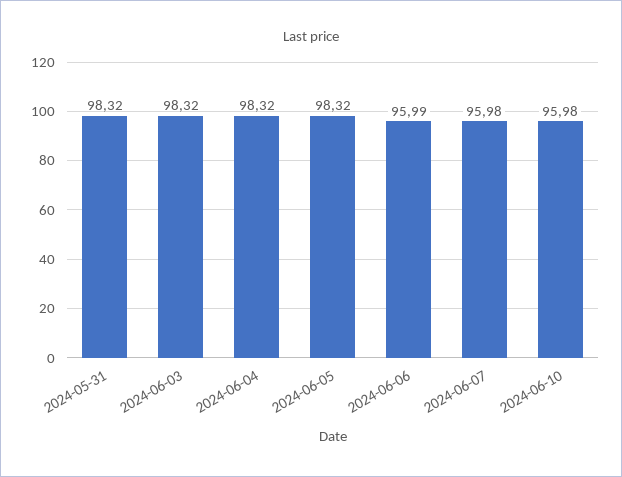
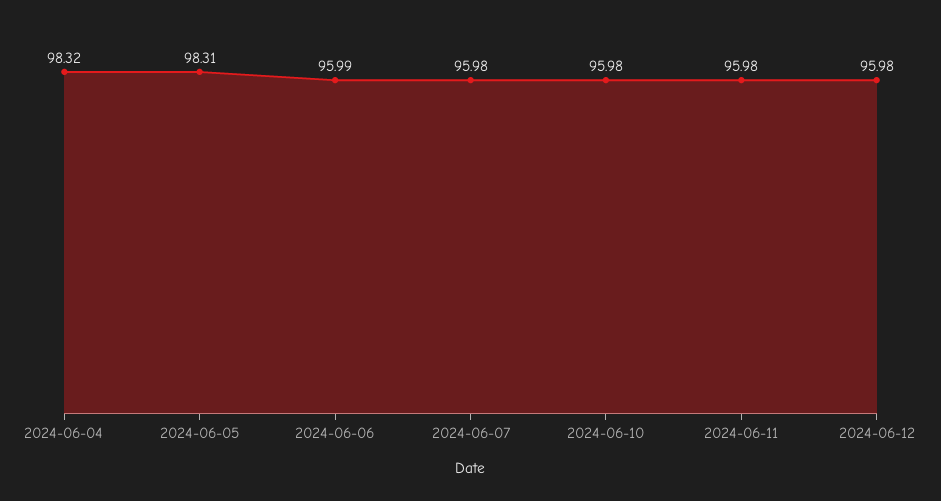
2024-05-31: 98.32 -> none
2024-06-03: 98.32 -> none
2024-06-05: 98.32 -> 98.31
2024-06-11: none -> 95.98
2024-06-12: none -> 95.98

